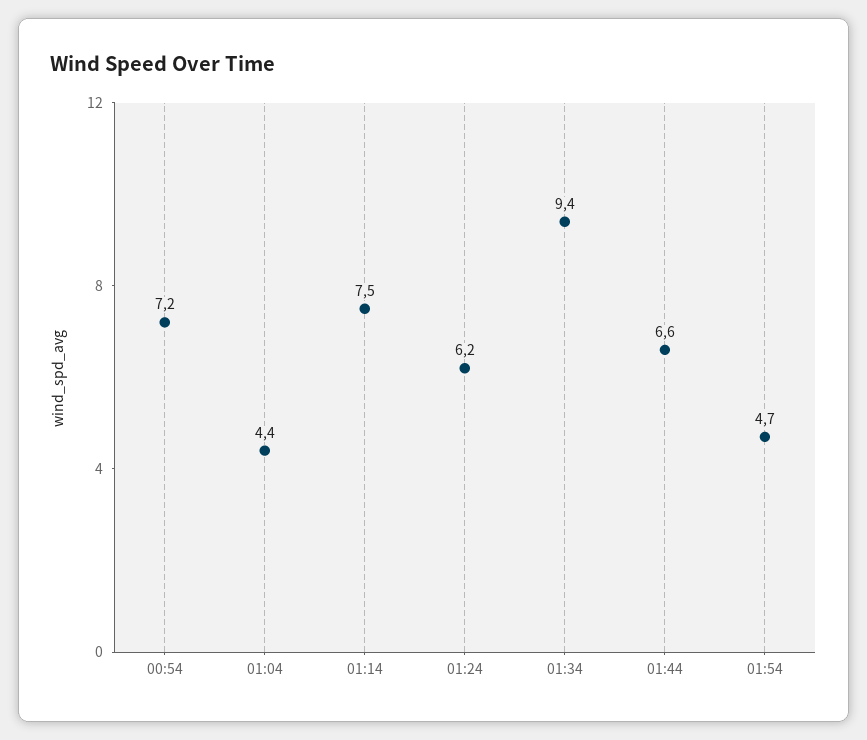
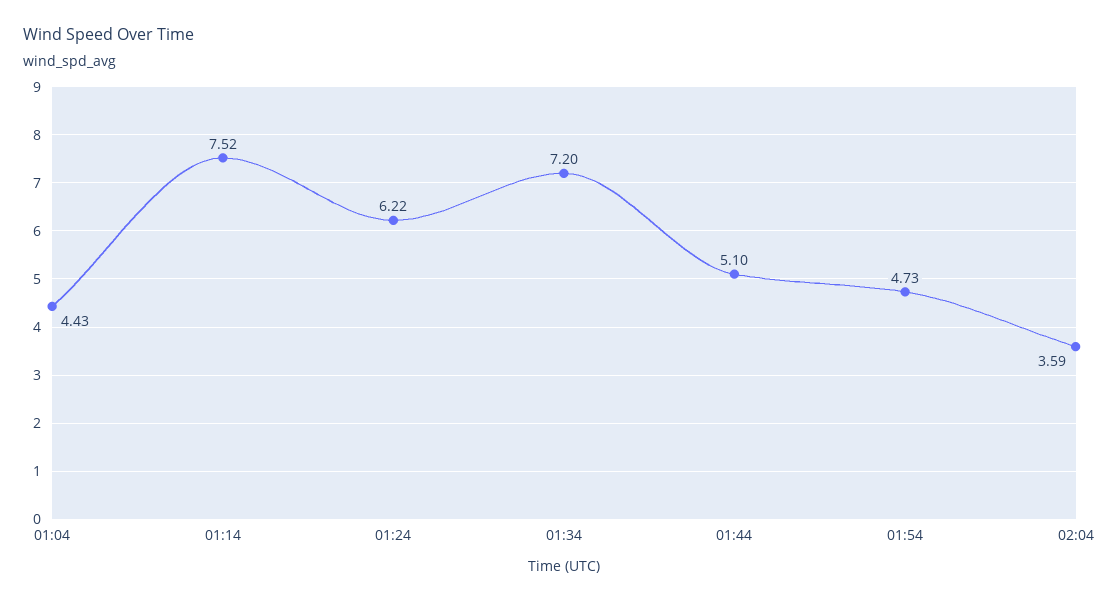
00:54: 7.2 -> none
01:34: 9.4 -> 7.2
01:44: 6.6 -> 5.1
02:04: none -> 3.59

